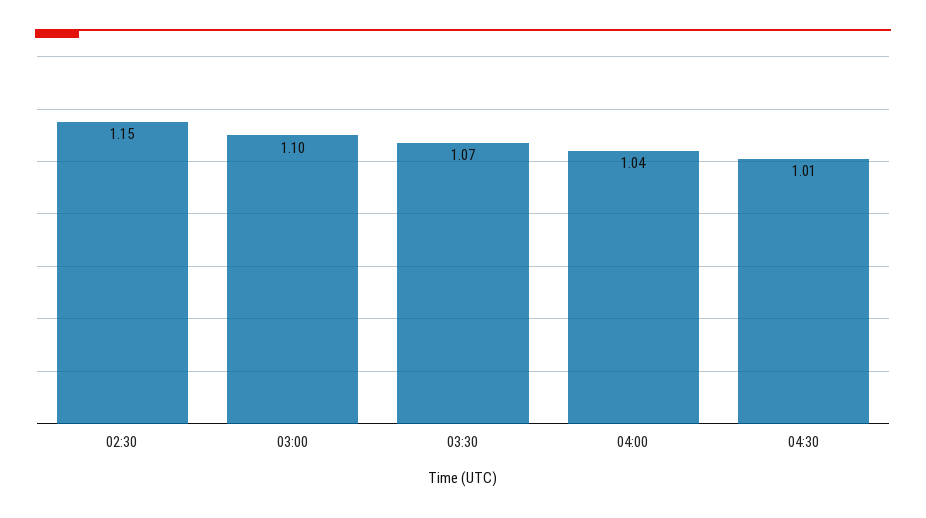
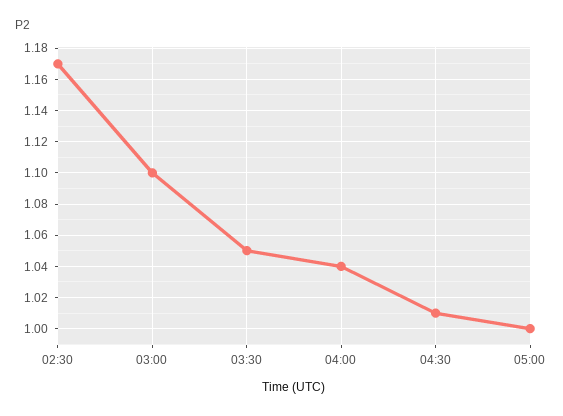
02:30: 1.15 -> 1.17
03:30: 1.07 -> 1.05
05:00: none -> 1

